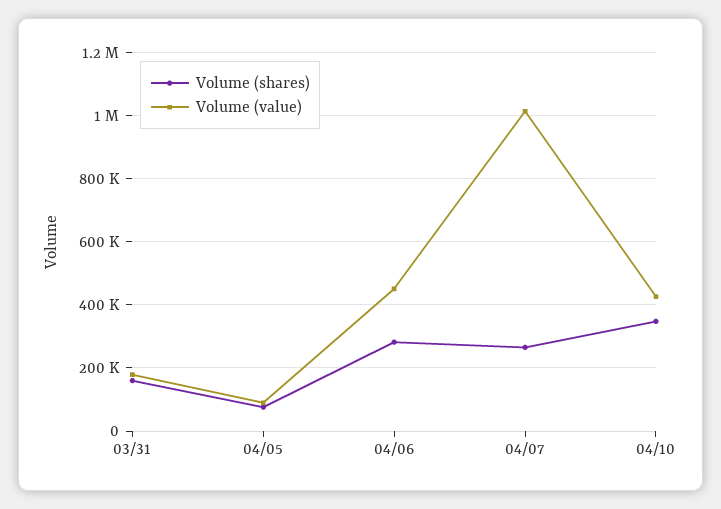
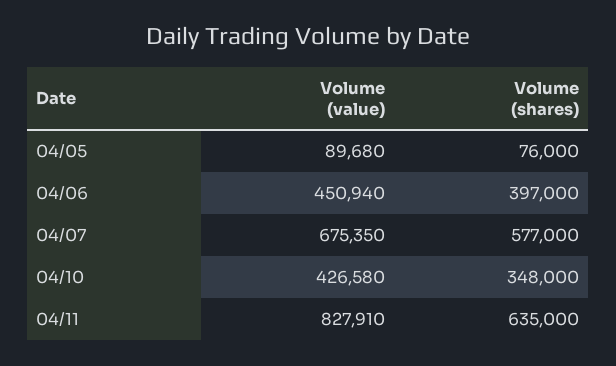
Volume (shares), 03/31: 160000 -> none
Volume (value), 03/31: 180000 -> none
Volume (shares), 04/06: 280000 -> 397000
Volume (shares), 04/07: 260000 -> 577000
Volume (value), 04/07: 1020000 -> 675350
Volume (value), 04/11: none -> 827910
Volume (shares), 04/11: none -> 635000

